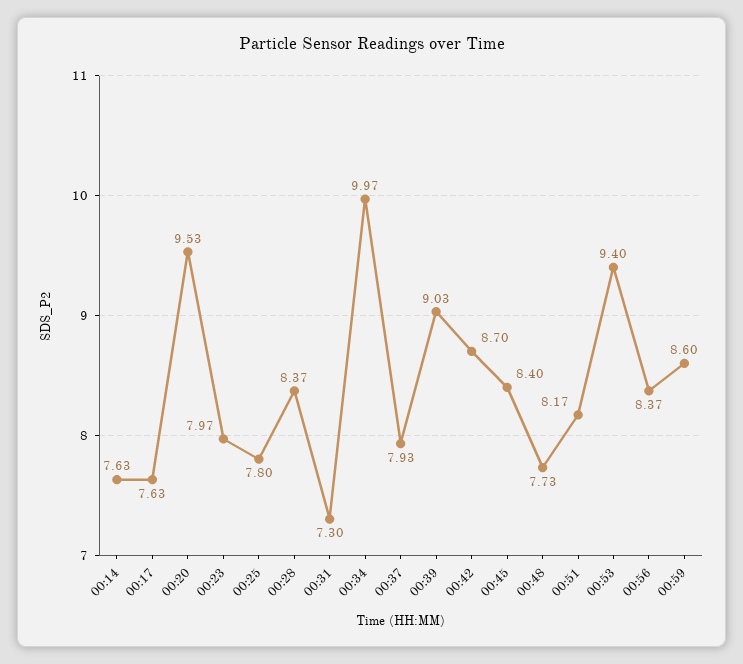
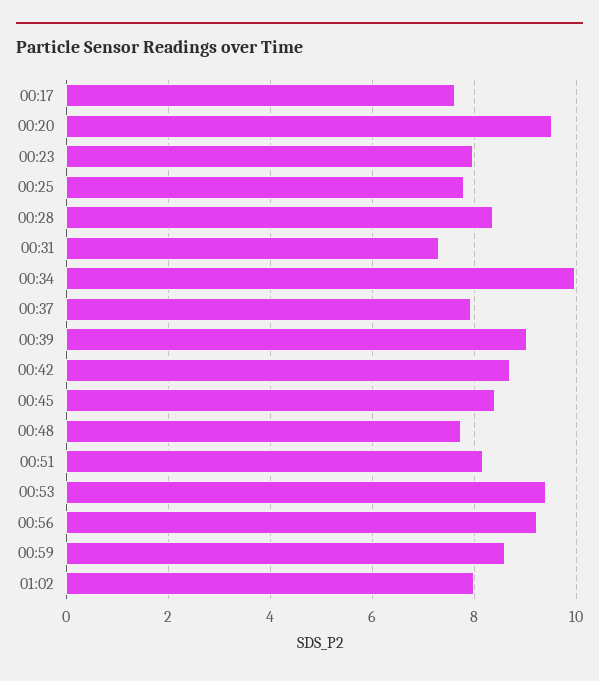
00:14: 7.63 -> none
00:56: 8.37 -> 9.2
01:02: none -> 8

